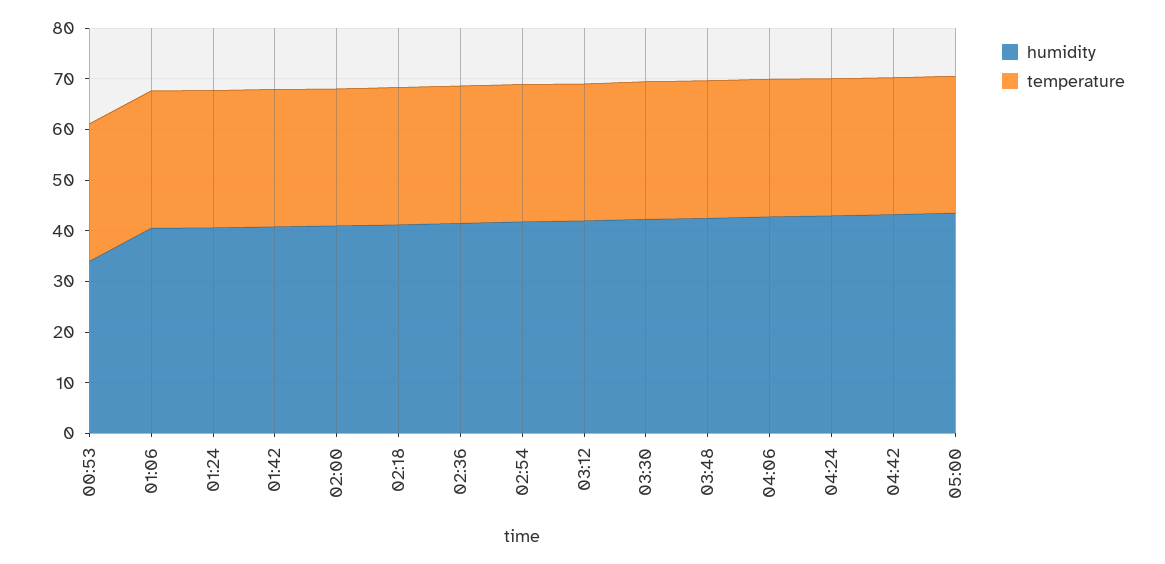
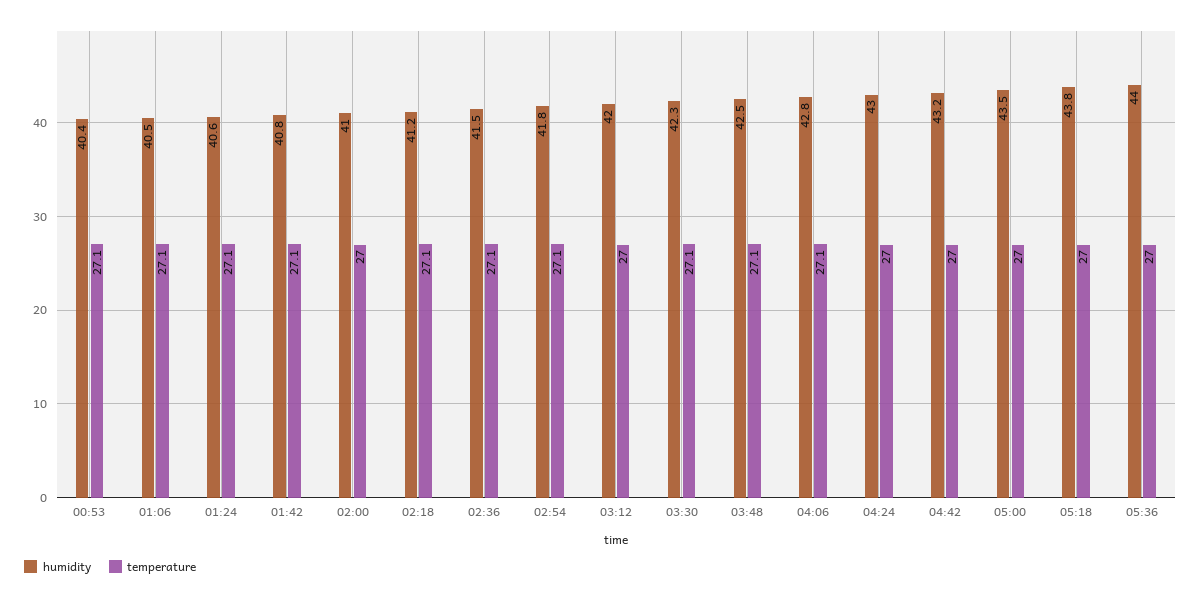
humidity, 00:53: 34 -> 40.4
humidity, 05:18: none -> 43.8
temperature, 05:18: none -> 27
humidity, 05:36: none -> 44
temperature, 05:36: none -> 27

